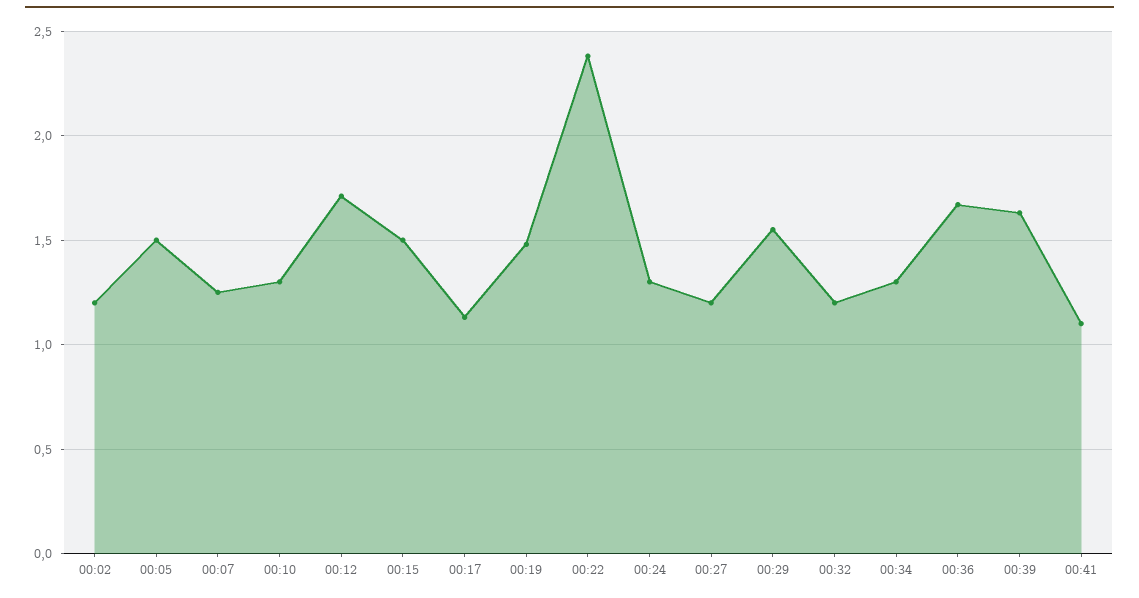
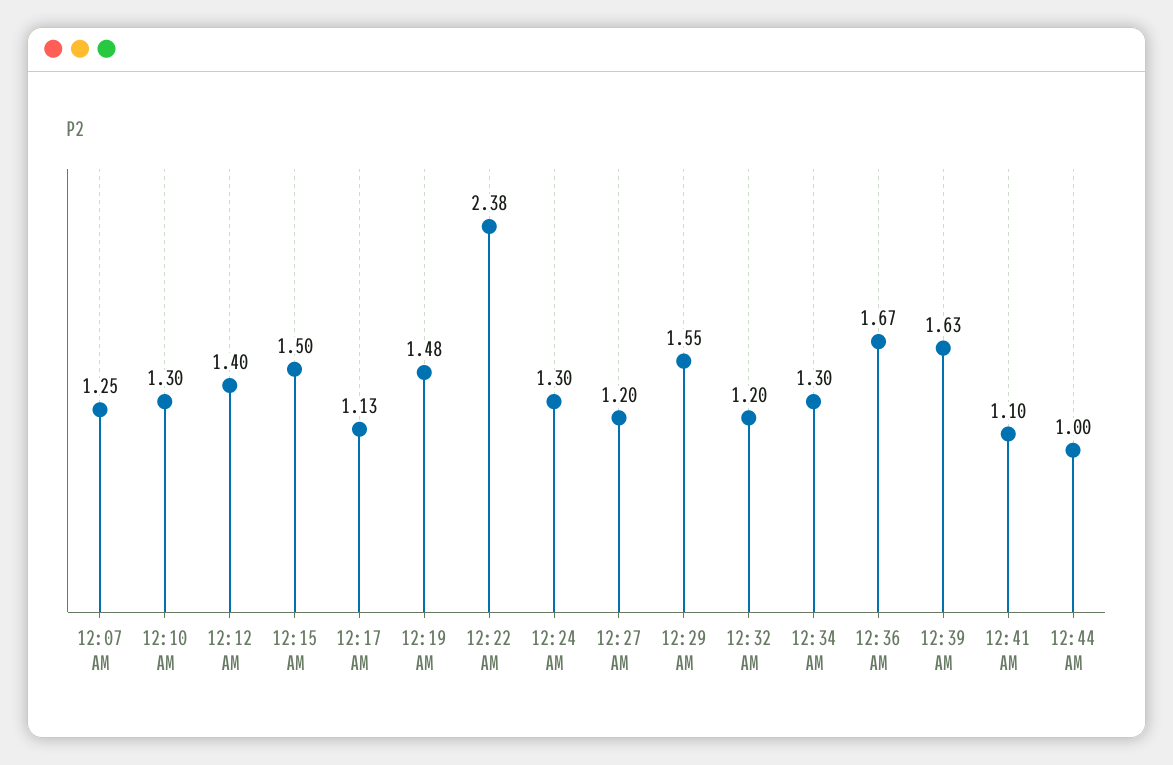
00:02: 1.2 -> none
00:05: 1.5 -> none
00:12: 1.7 -> 1.4
12:44 AM: none -> 1

